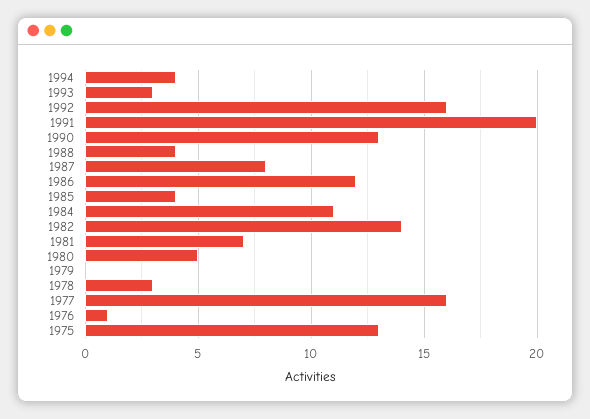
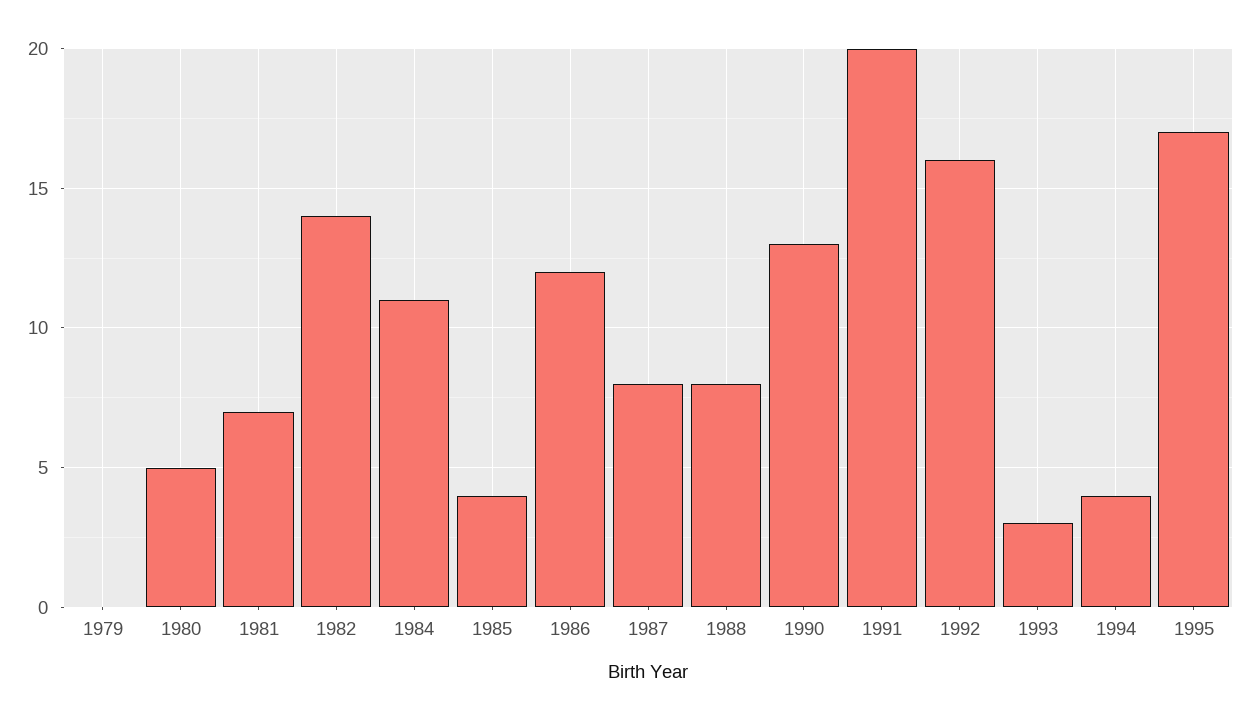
1988: 4 -> 8
1978: 3 -> none
1977: 16 -> none
1976: 1 -> none
1975: 13 -> none
1995: none -> 17

